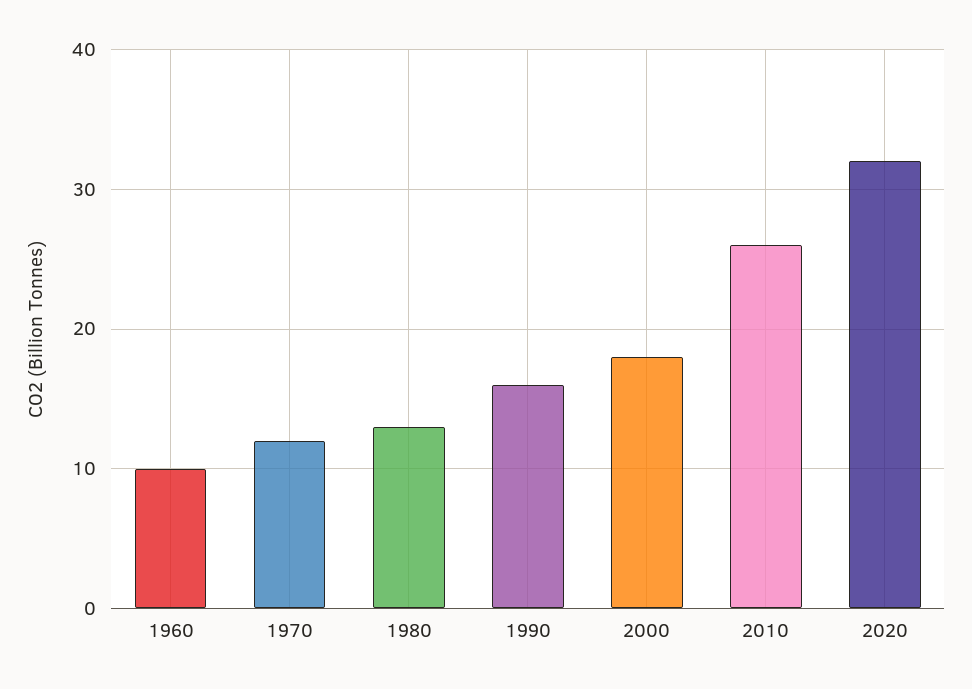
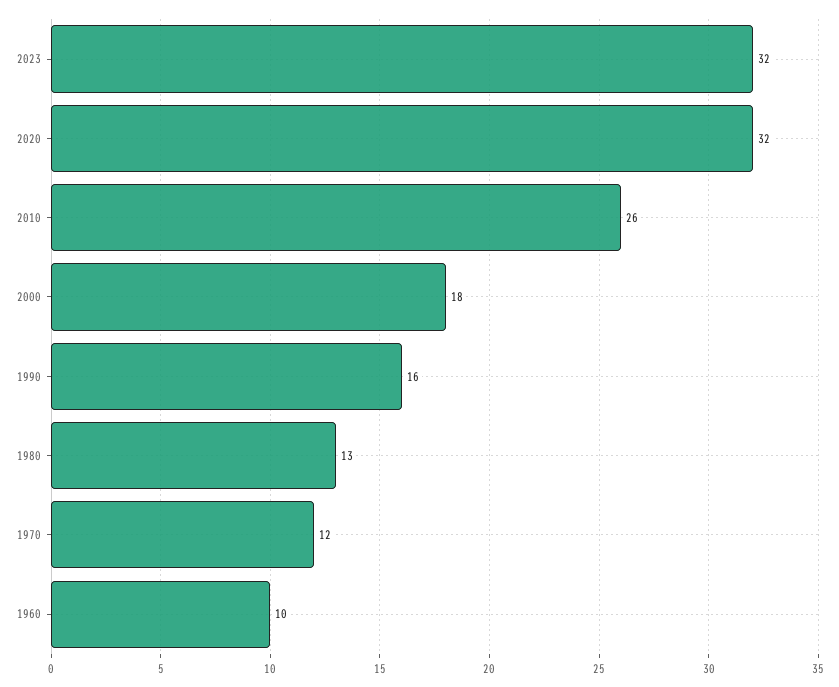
2023: none -> 32

